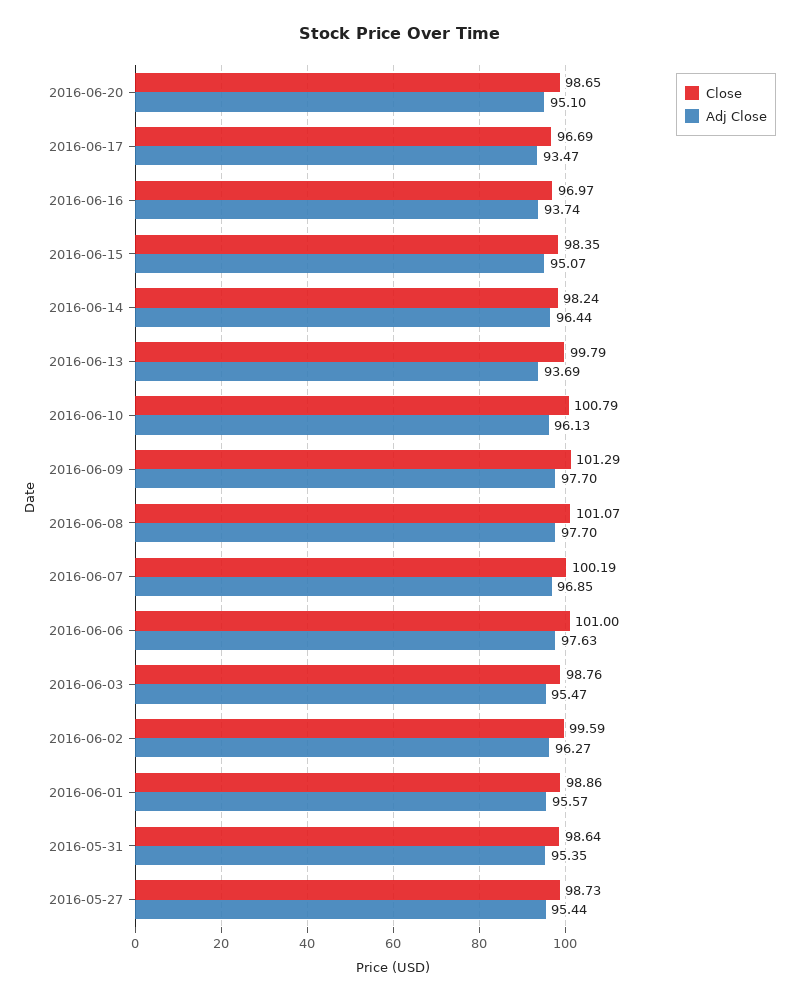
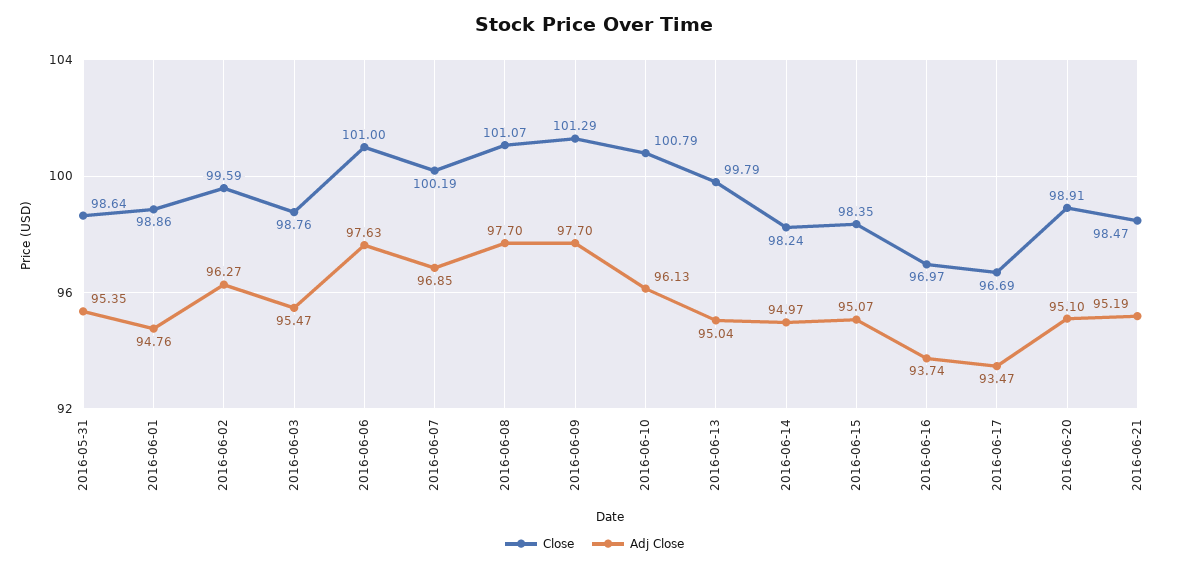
Close, 2016-06-20: 98.65 -> 98.91
Adj Close, 2016-06-14: 96.44 -> 94.97
Adj Close, 2016-06-13: 93.69 -> 95.04
Adj Close, 2016-06-01: 95.57 -> 94.76
Close, 2016-05-27: 98.73 -> none
Adj Close, 2016-05-27: 95.44 -> none
Close, 2016-06-21: none -> 98.47
Adj Close, 2016-06-21: none -> 95.19

